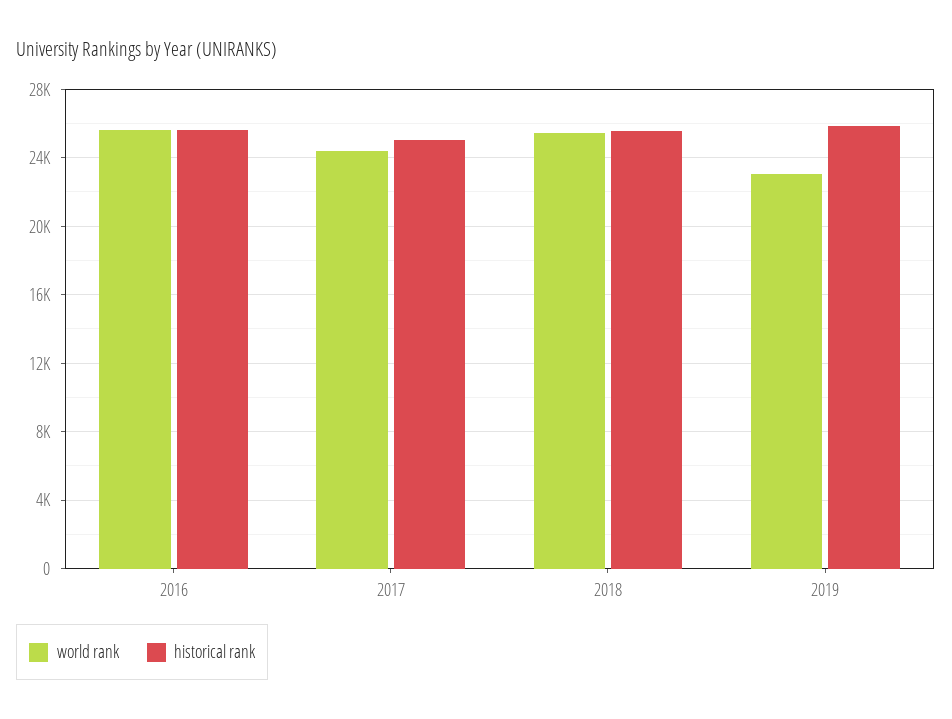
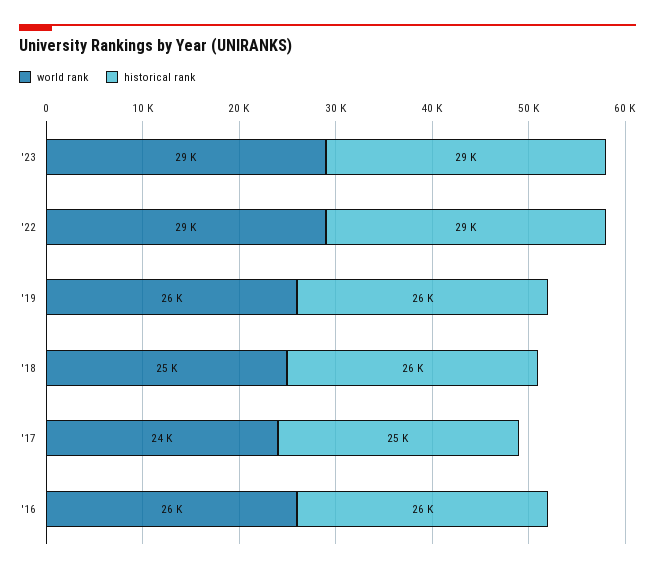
world rank, 2019: 23000 -> 26000
world rank, '23: none -> 29000
historical rank, '23: none -> 29000
world rank, '22: none -> 29000
historical rank, '22: none -> 29000

